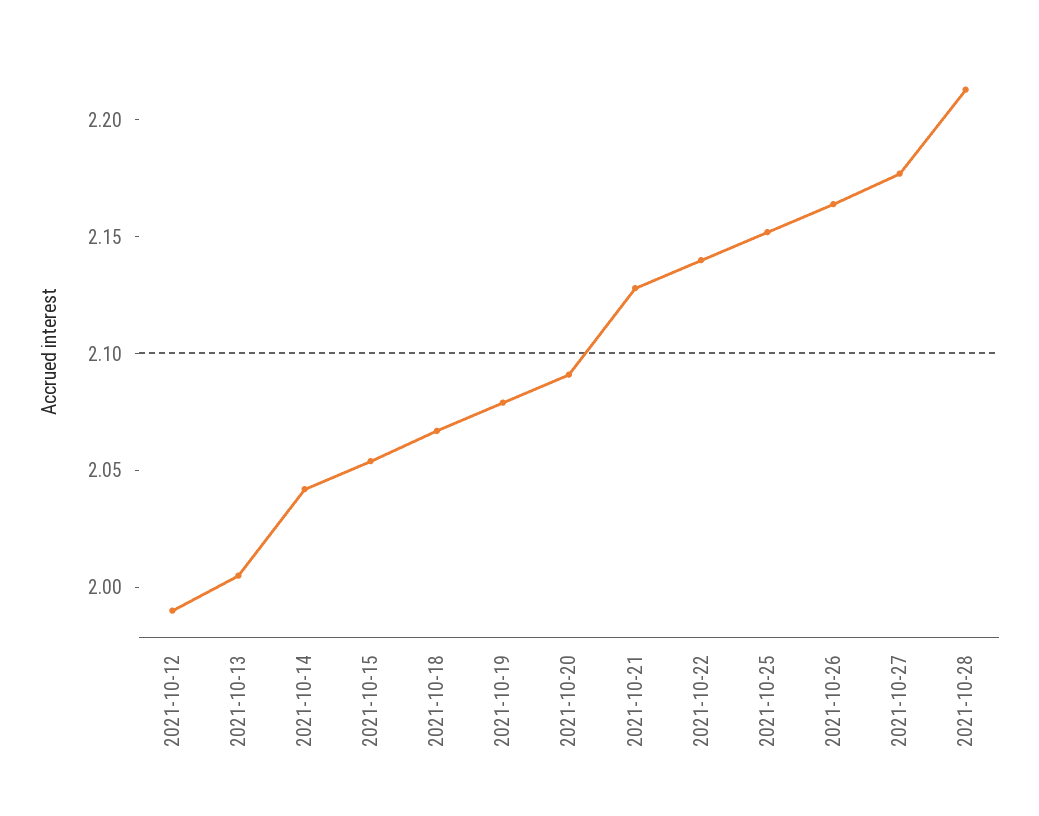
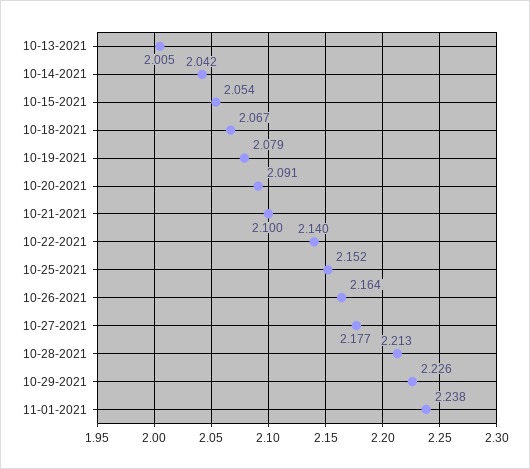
2021-10-12: 1.99 -> none
2021-10-21: 2.13 -> 2.1
10-29-2021: none -> 2.226
11-01-2021: none -> 2.238

